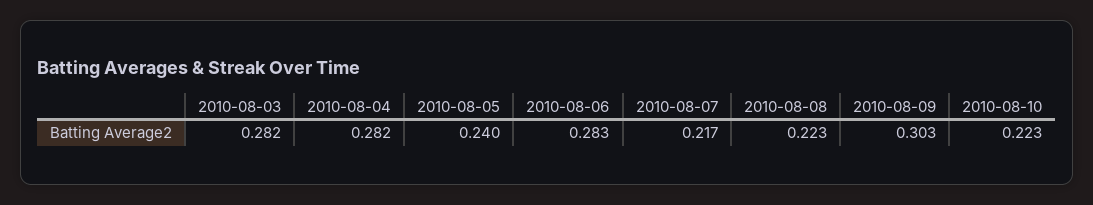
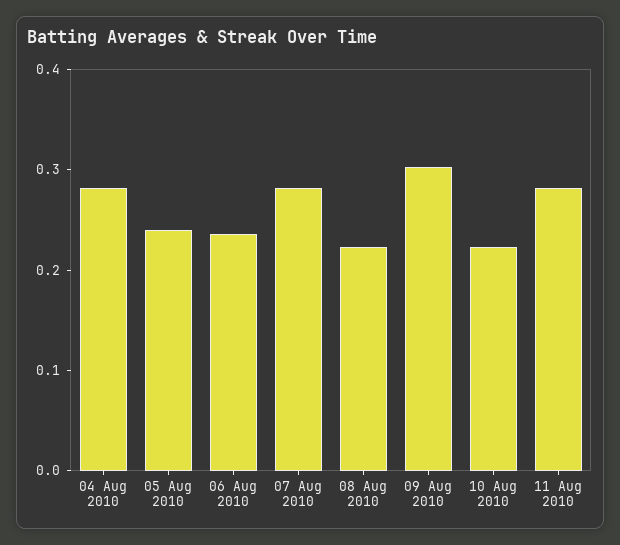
2010-08-03: 0.282 -> none
2010-08-06: 0.283 -> 0.24
2010-08-07: 0.217 -> 0.28
11 Aug 2010: none -> 0.28

